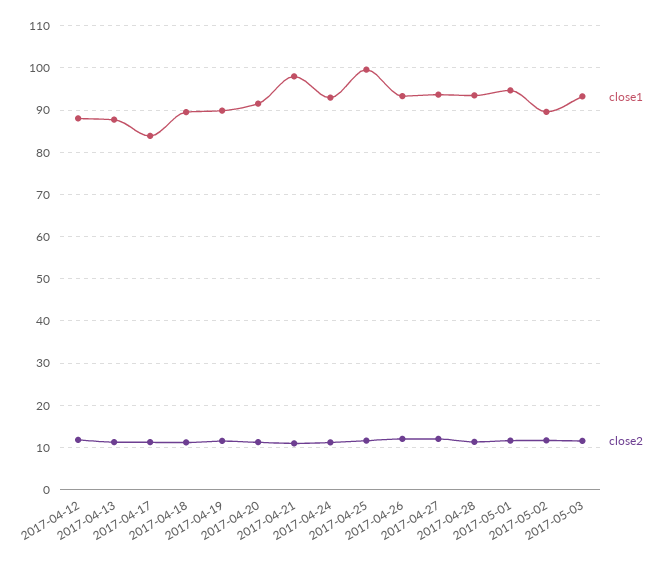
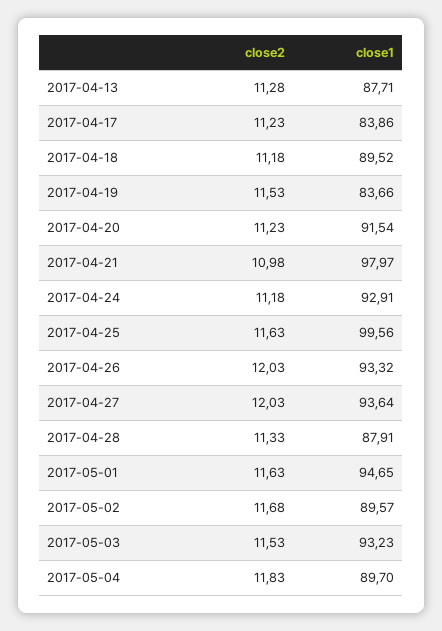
close1, 2017-04-12: 88 -> none
close2, 2017-04-12: 12 -> none
close1, 2017-04-19: 90 -> 83.66
close1, 2017-04-28: 94 -> 87.91
close2, 2017-05-04: none -> 11.83
close1, 2017-05-04: none -> 89.7

